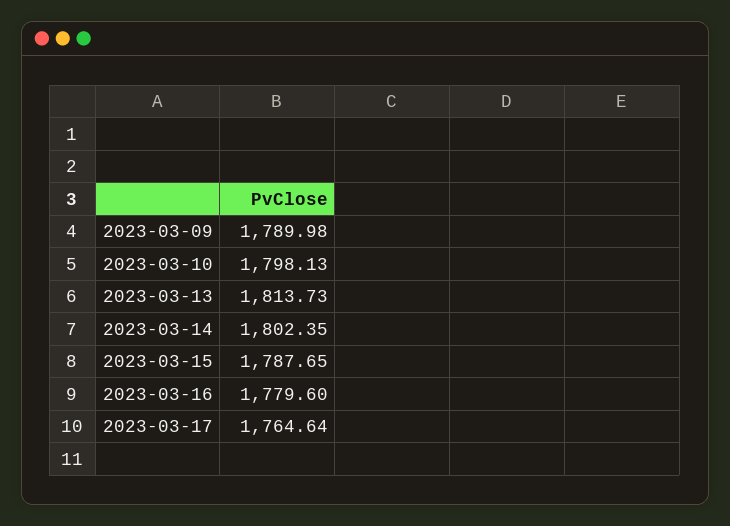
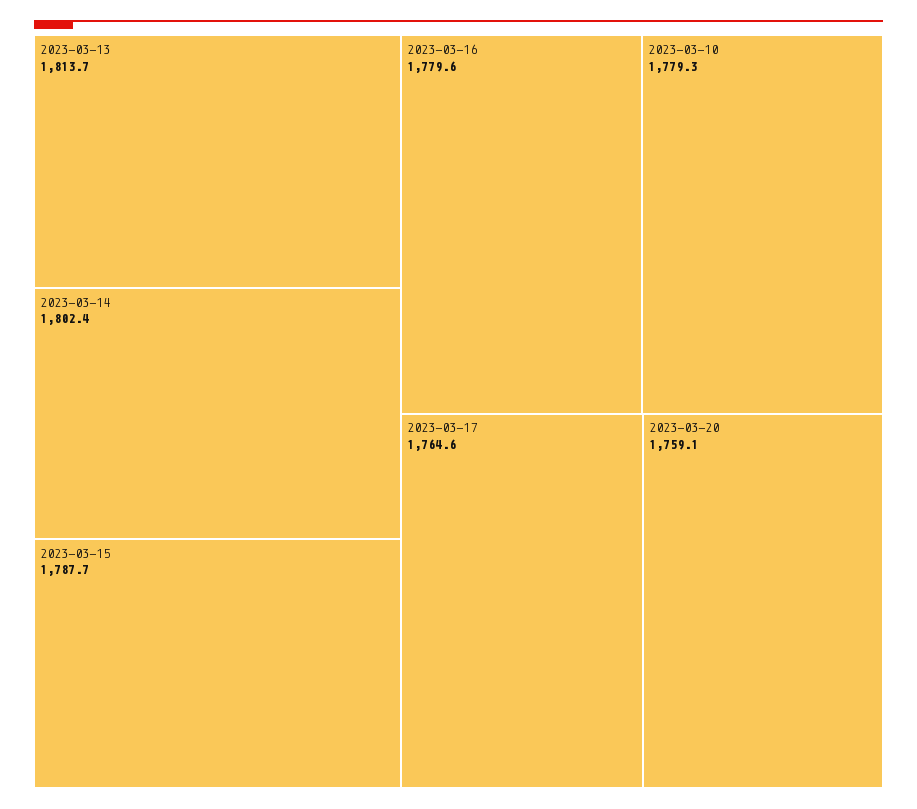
2023-03-09: 1789.98 -> none
2023-03-10: 1798.13 -> 1779.3
2023-03-20: none -> 1759.1

